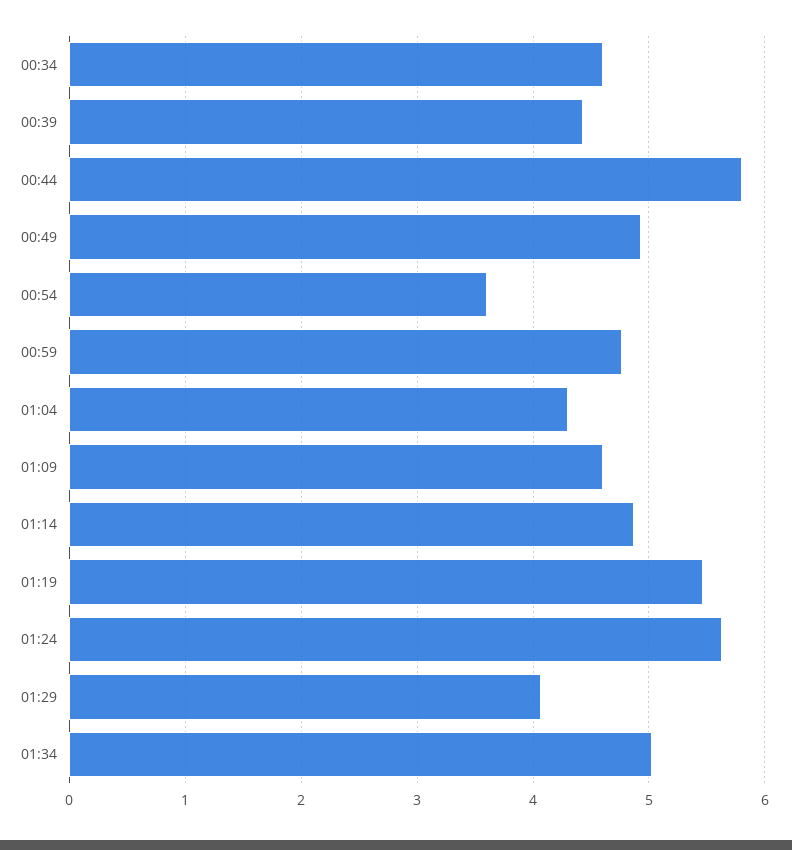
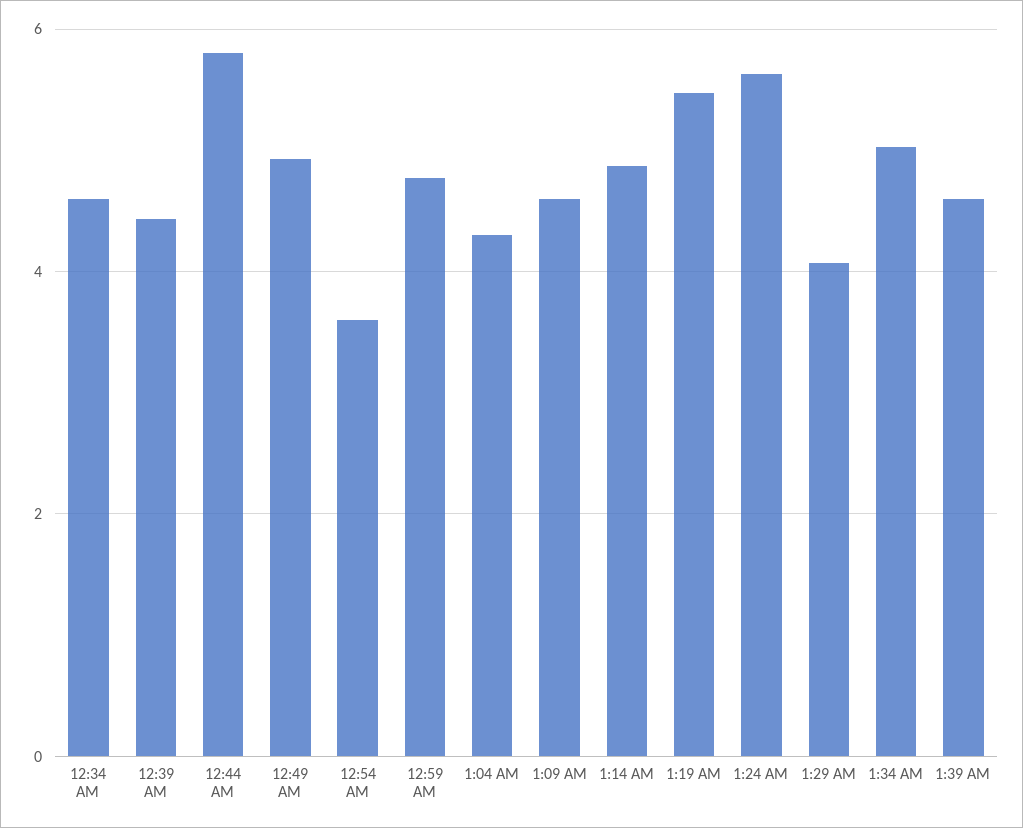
1:39 AM: none -> 4.6

